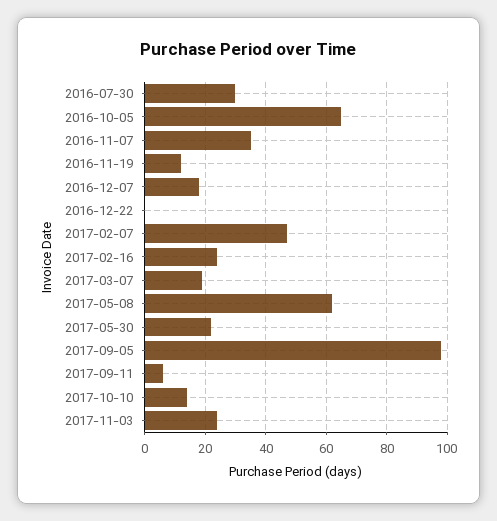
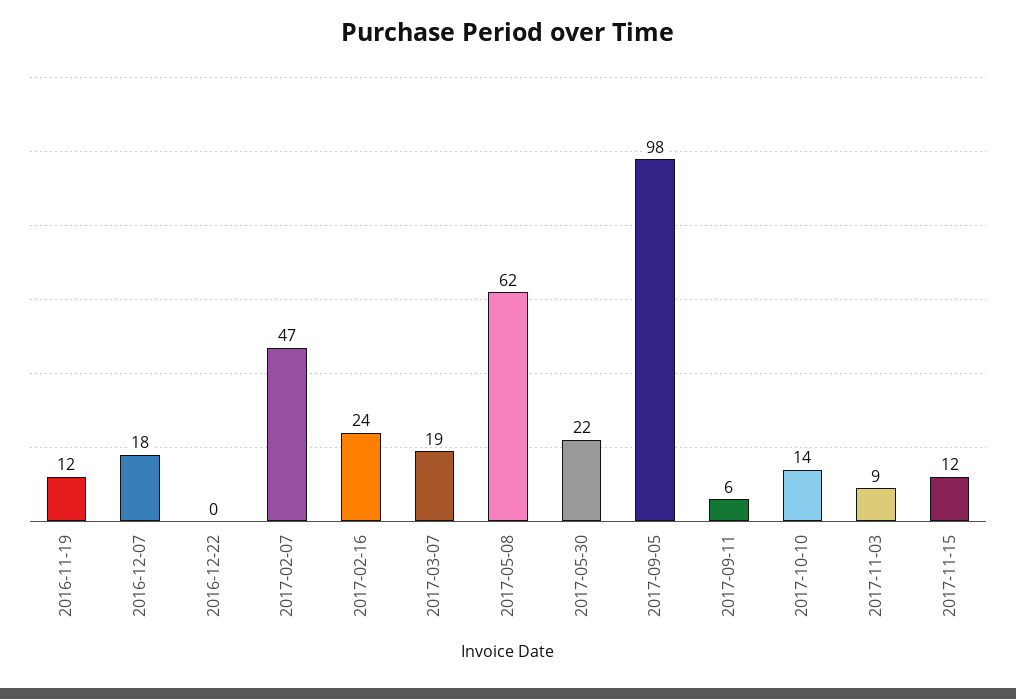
2016-07-30: 30 -> none
2016-10-05: 65 -> none
2016-11-07: 35 -> none
2017-11-03: 25 -> 9
2017-11-15: none -> 12

